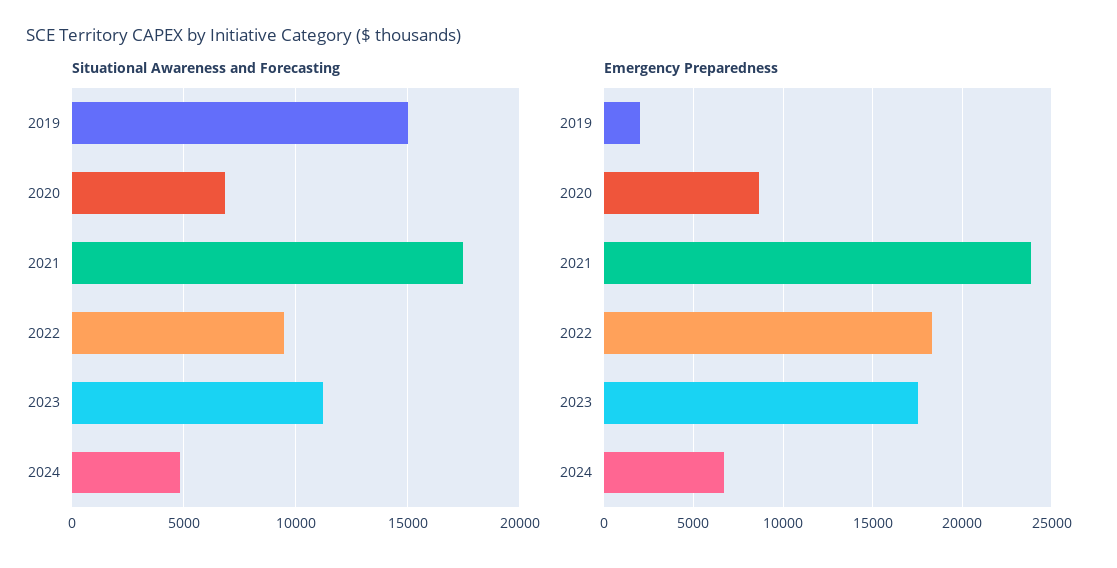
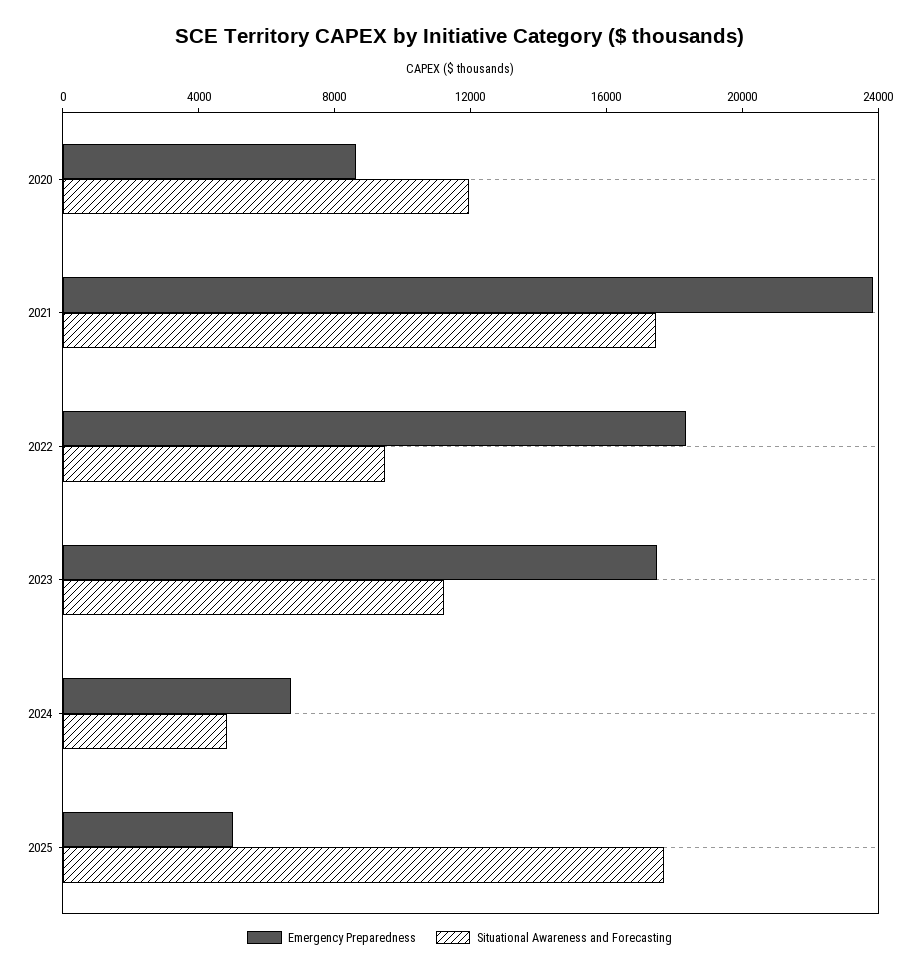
Situational Awareness and Forecasting, 2019: 15000 -> none
Situational Awareness and Forecasting, 2020: 7000 -> 12000
Emergency Preparedness, 2019: 2000 -> none
Emergency Preparedness, 2025: none -> 5000
Situational Awareness and Forecasting, 2025: none -> 18000

